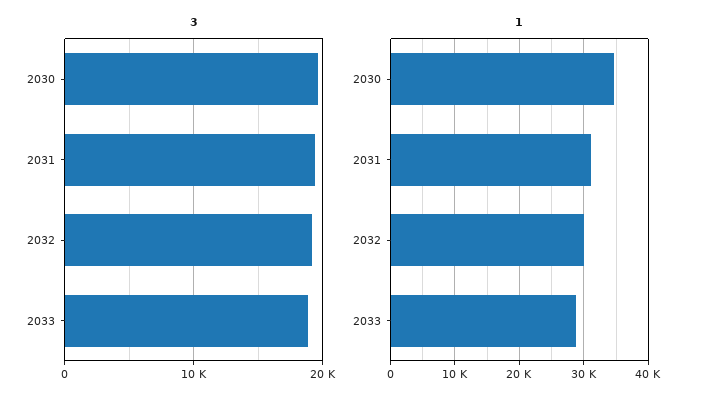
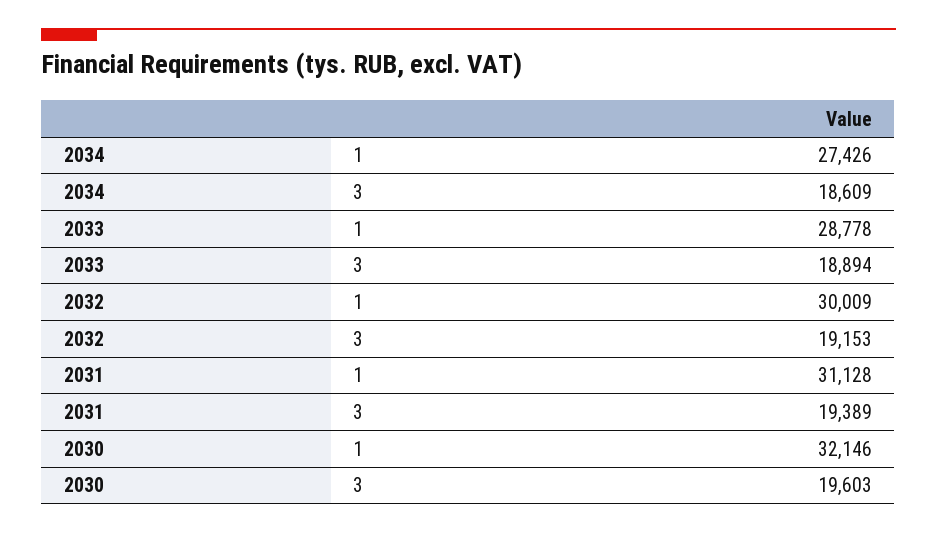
1, 2030: 35000 -> 32146
1, 2034: none -> 27426
3, 2034: none -> 18609

